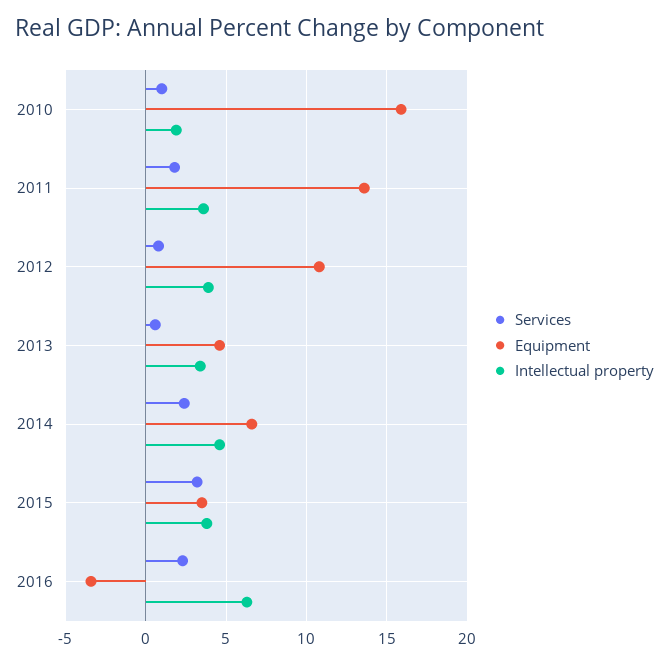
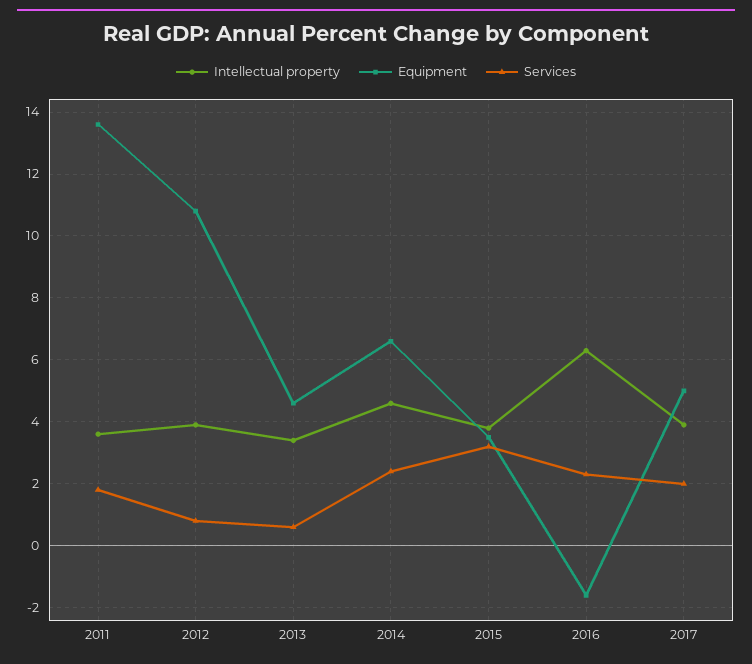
Services, 2010: 1 -> none
Equipment, 2010: 16 -> none
Intellectual property, 2010: 2 -> none
Equipment, 2016: -3.5 -> -1.5
Intellectual property, 2017: none -> 4
Equipment, 2017: none -> 5
Services, 2017: none -> 2

